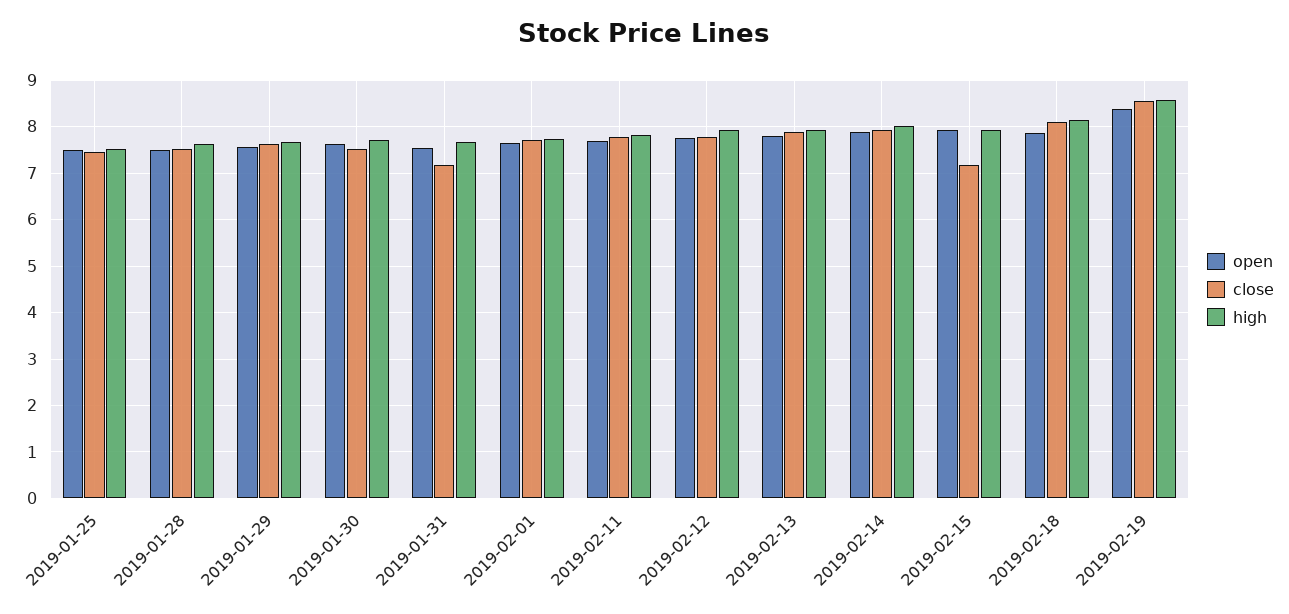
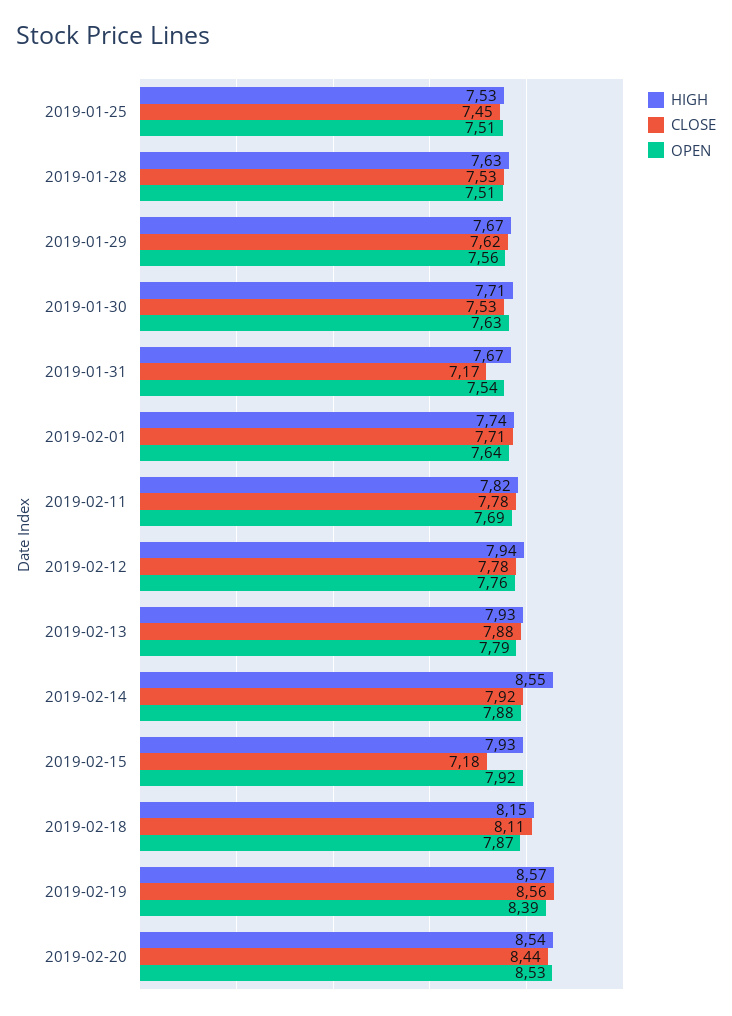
high, 2019-02-14: 8 -> 8.55
high, 2019-02-20: none -> 8.54
close, 2019-02-20: none -> 8.44
open, 2019-02-20: none -> 8.53

